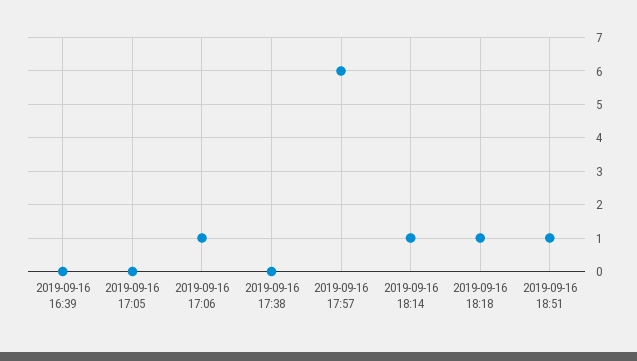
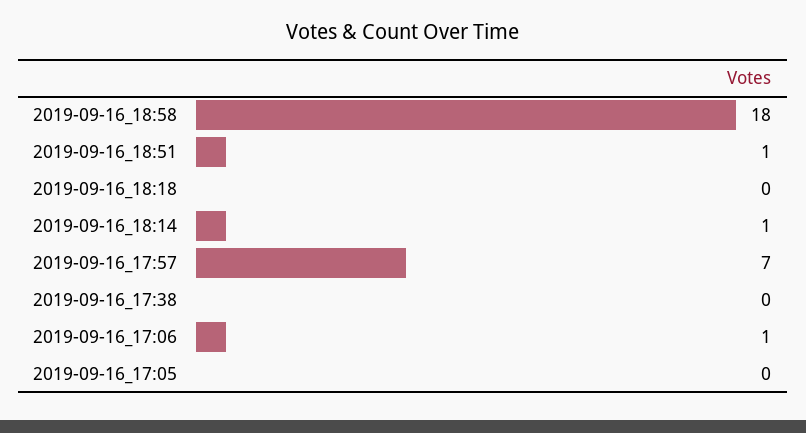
2019-09-16 16:39: 0 -> none
2019-09-16 17:57: 6 -> 7
2019-09-16 18:18: 1 -> 0
2019-09-16_18:58: none -> 18

